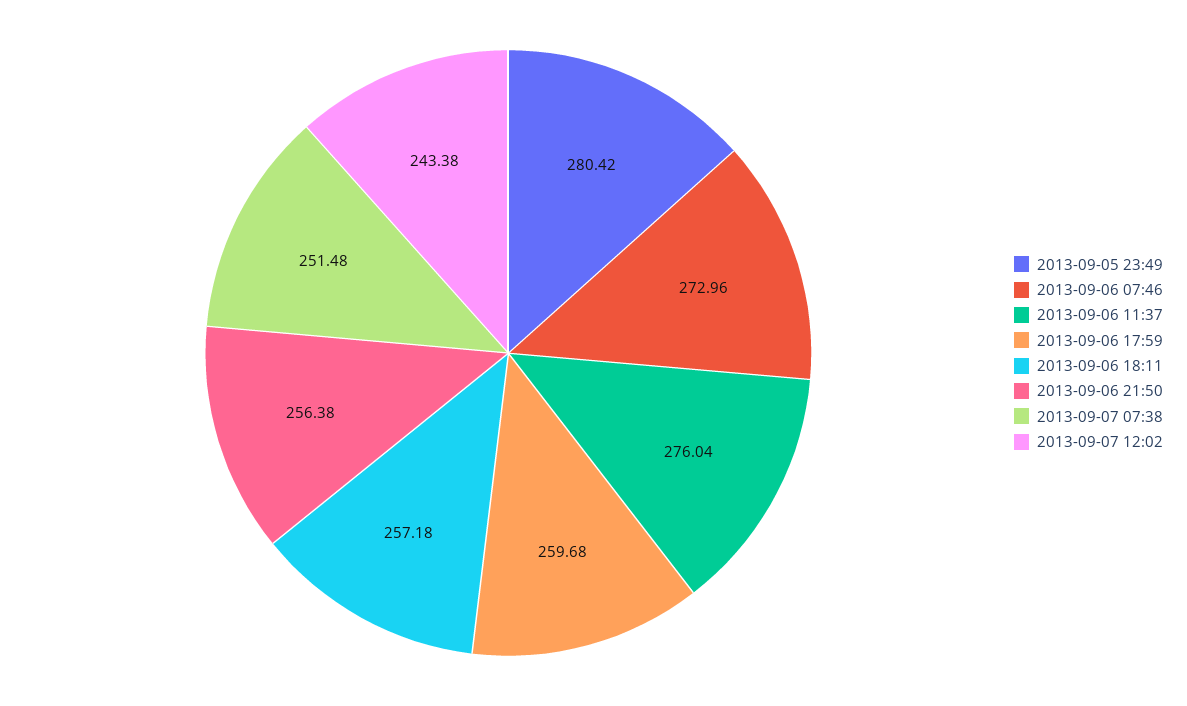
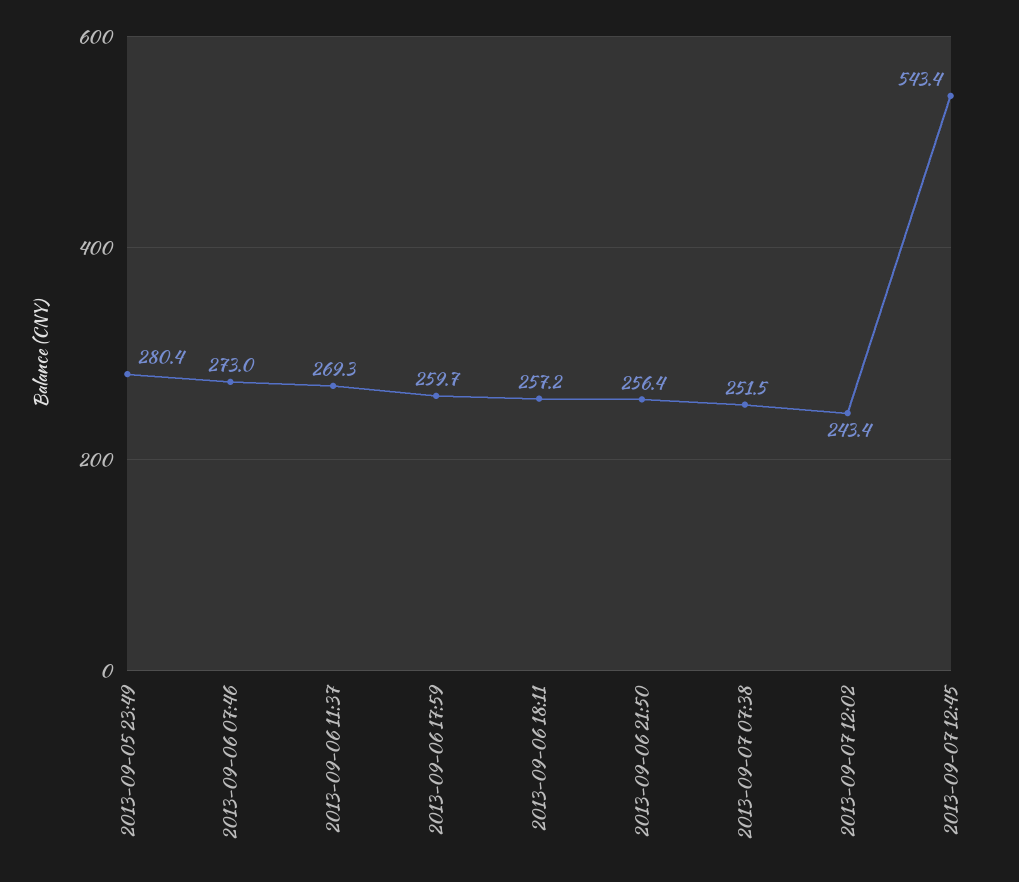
2013-09-06 11:37: 276.04 -> 269.3
2013-09-07 12:45: none -> 543.4

